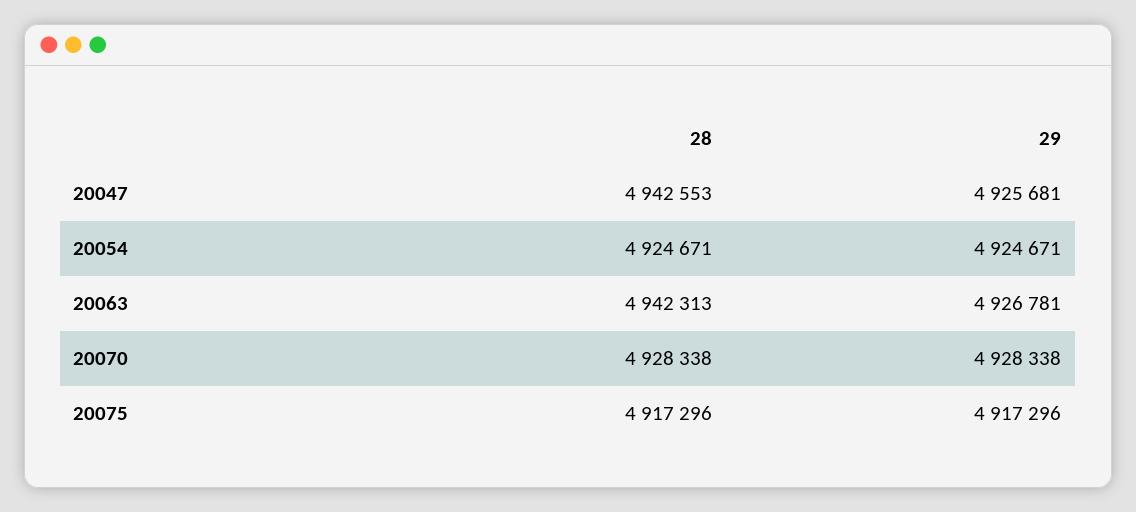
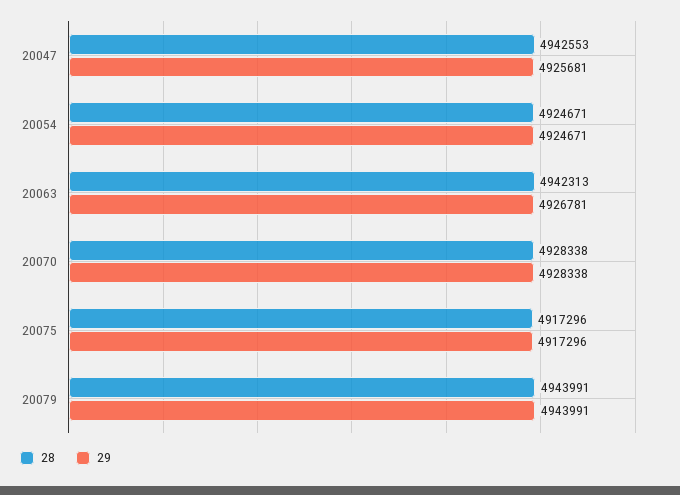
28, 20079: none -> 4943991
29, 20079: none -> 4943991

